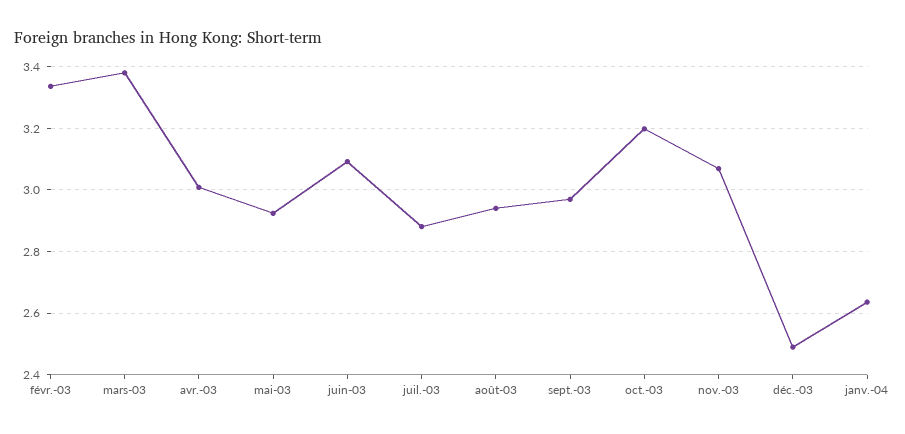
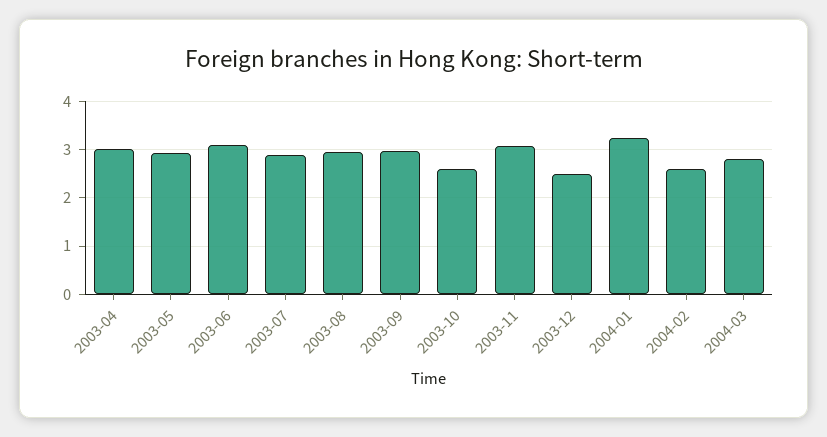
févr.-03: 3.34 -> none
mars-03: 3.38 -> none
oct.-03: 3.2 -> 2.6
janv.-04: 2.64 -> 3.2
2004-02: none -> 2.6
2004-03: none -> 2.8

